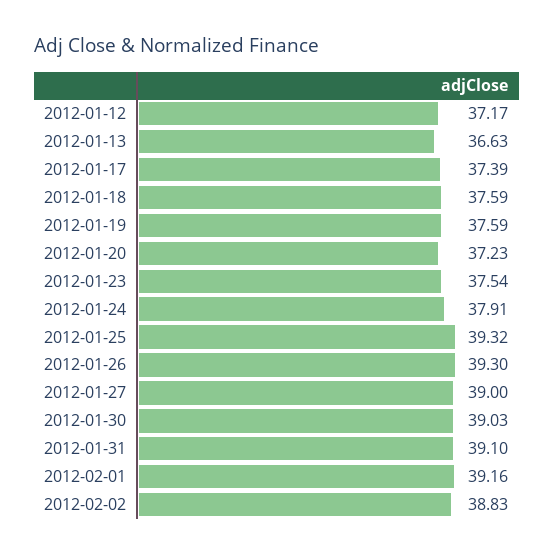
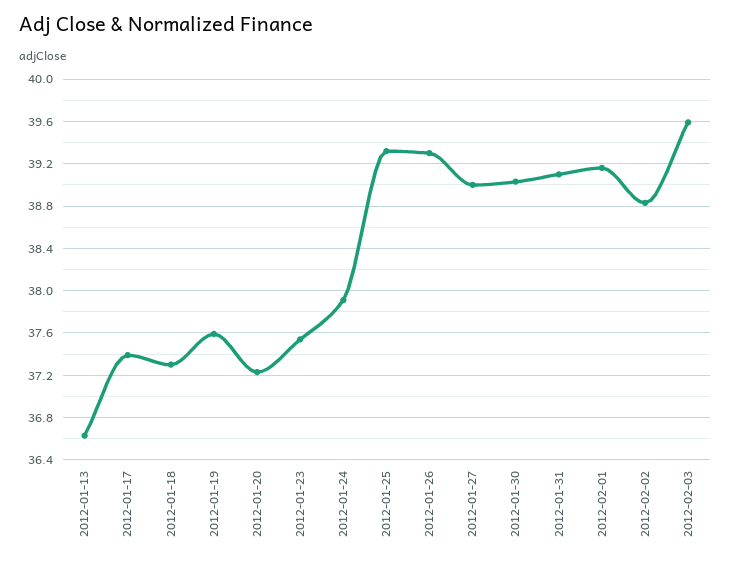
2012-01-12: 37.17 -> none
2012-01-18: 37.59 -> 37.3
2012-02-03: none -> 39.6

